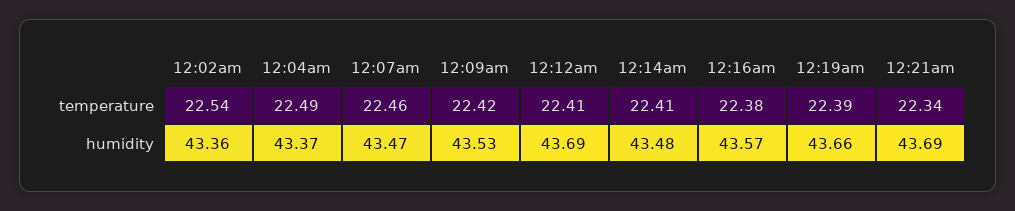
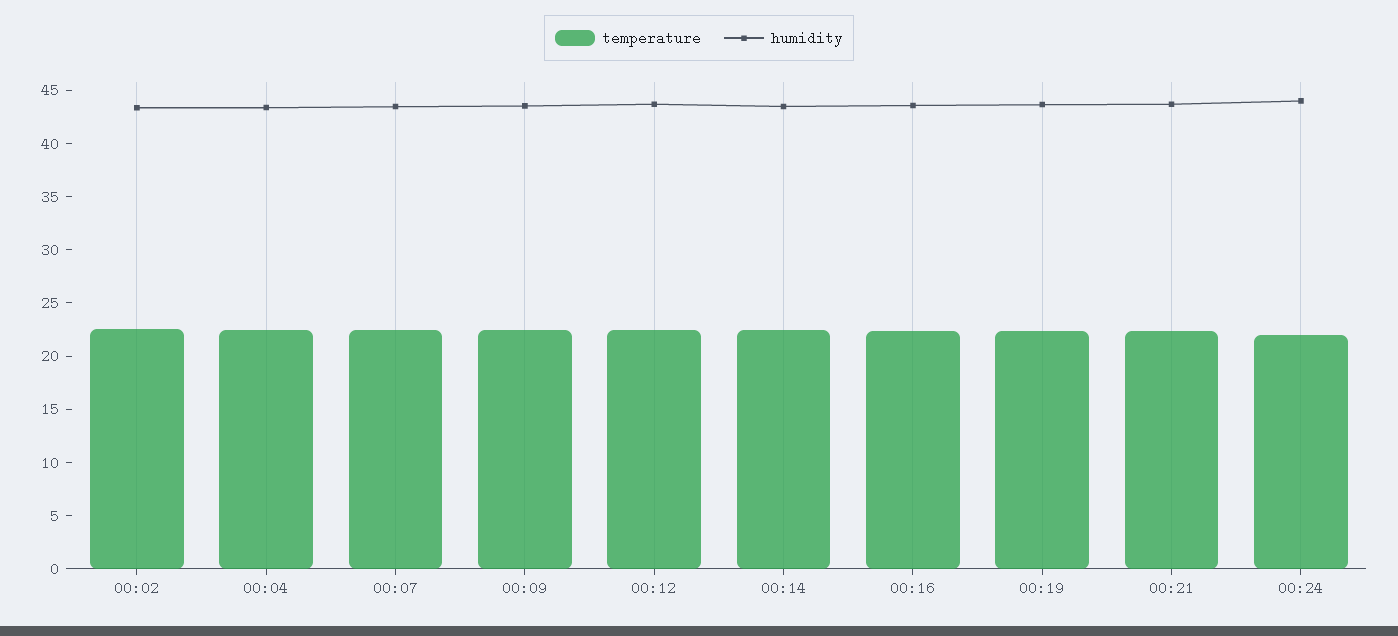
temperature, 00:24: none -> 22
humidity, 00:24: none -> 44

